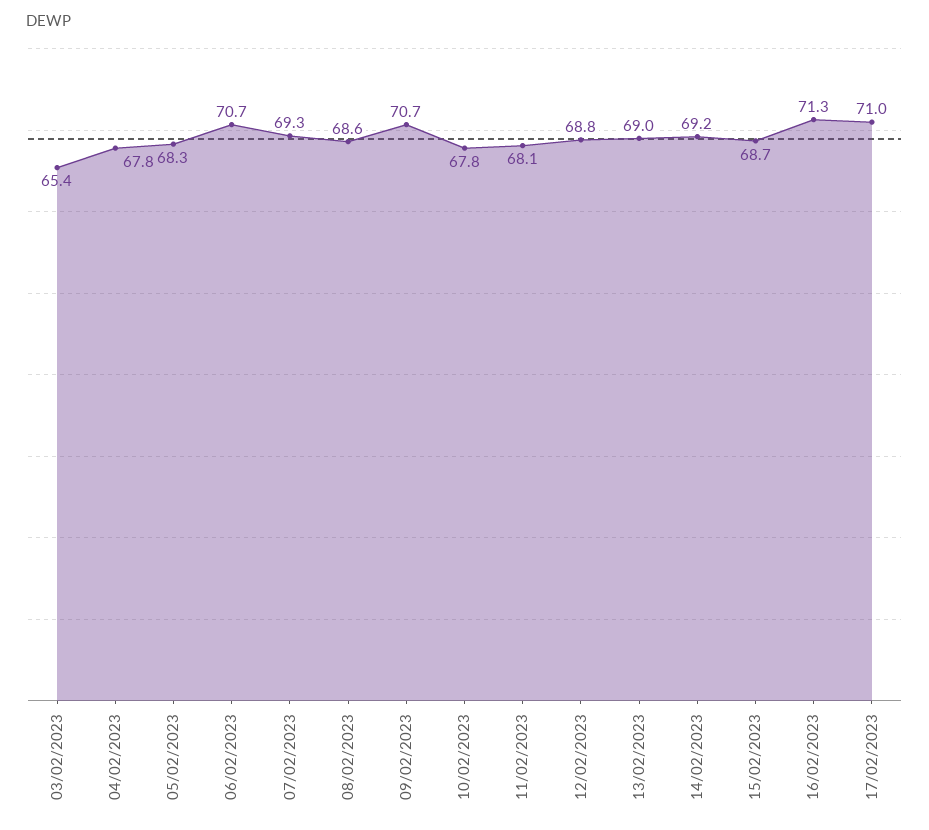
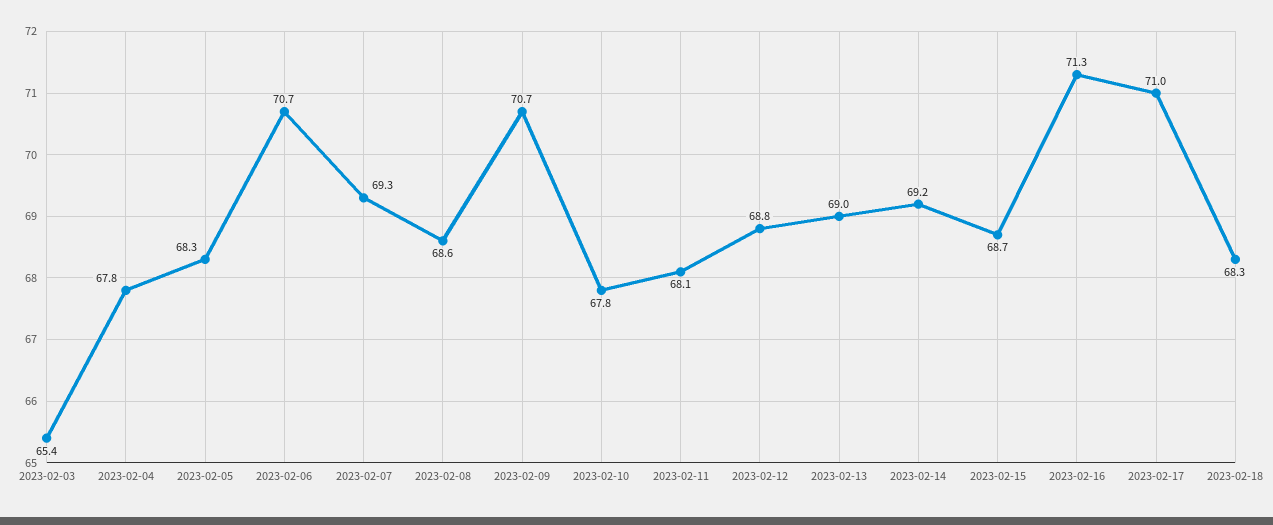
2023-02-18: none -> 68.3

